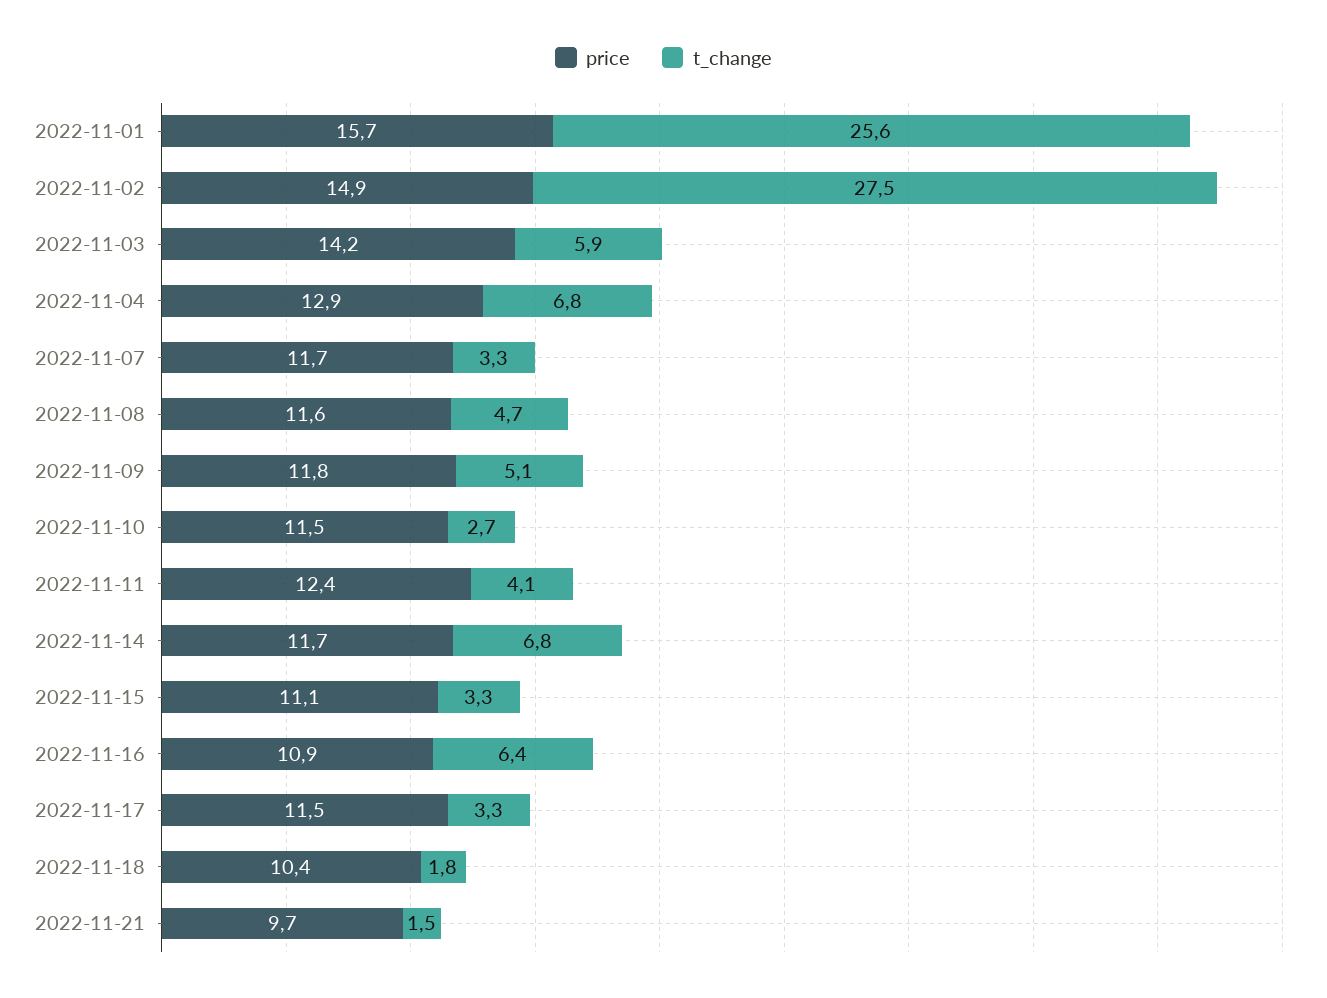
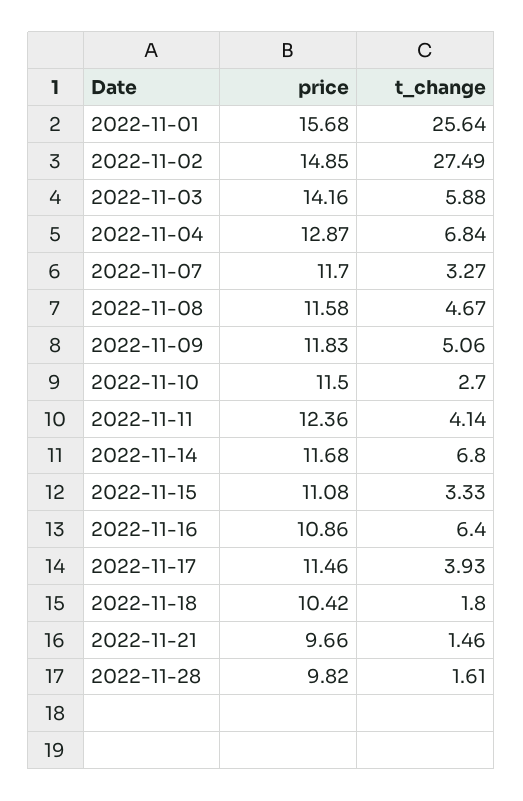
t_change, 2022-11-17: 3.3 -> 3.93
price, 2022-11-28: none -> 9.82
t_change, 2022-11-28: none -> 1.61

